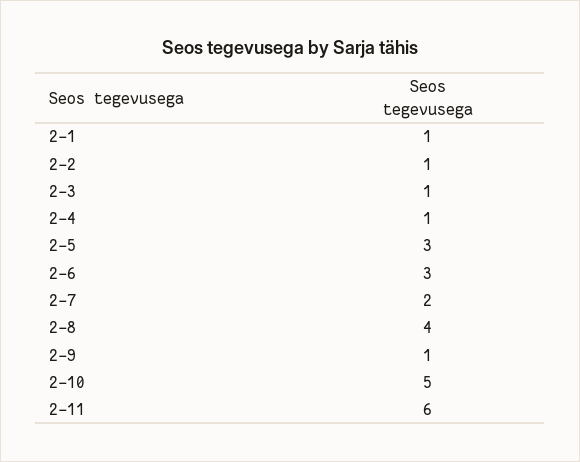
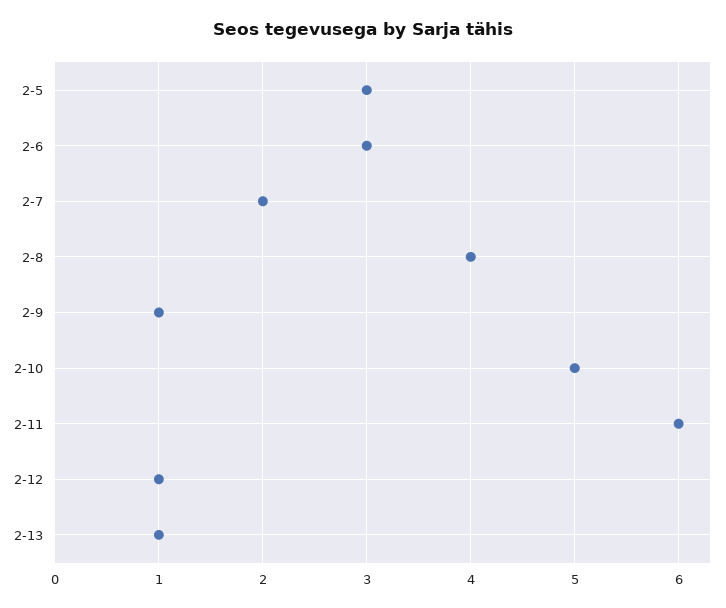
2-1: 1 -> none
2-2: 1 -> none
2-3: 1 -> none
2-4: 1 -> none
2-12: none -> 1
2-13: none -> 1

